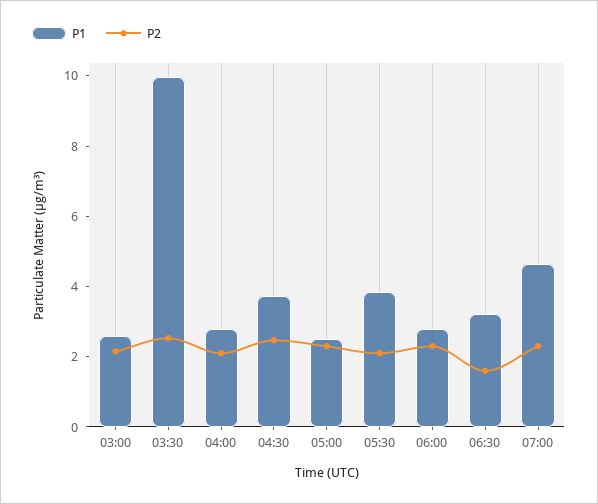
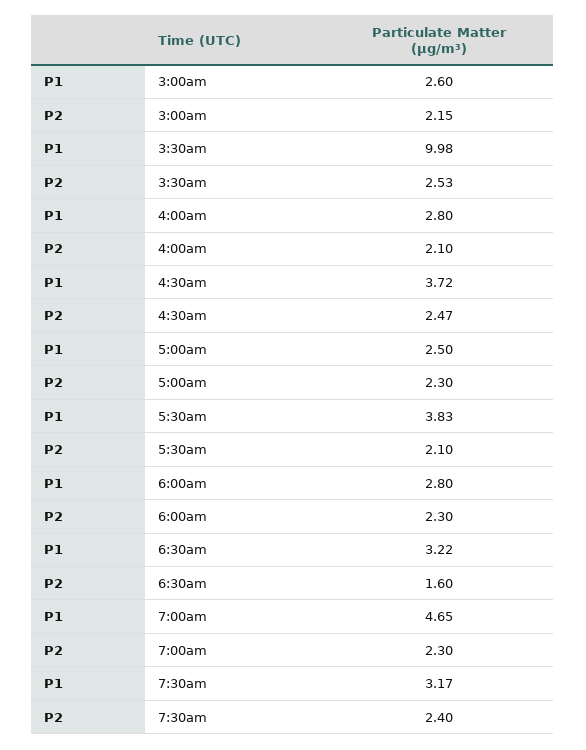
P1, 7:30am: none -> 3.17
P2, 7:30am: none -> 2.4

